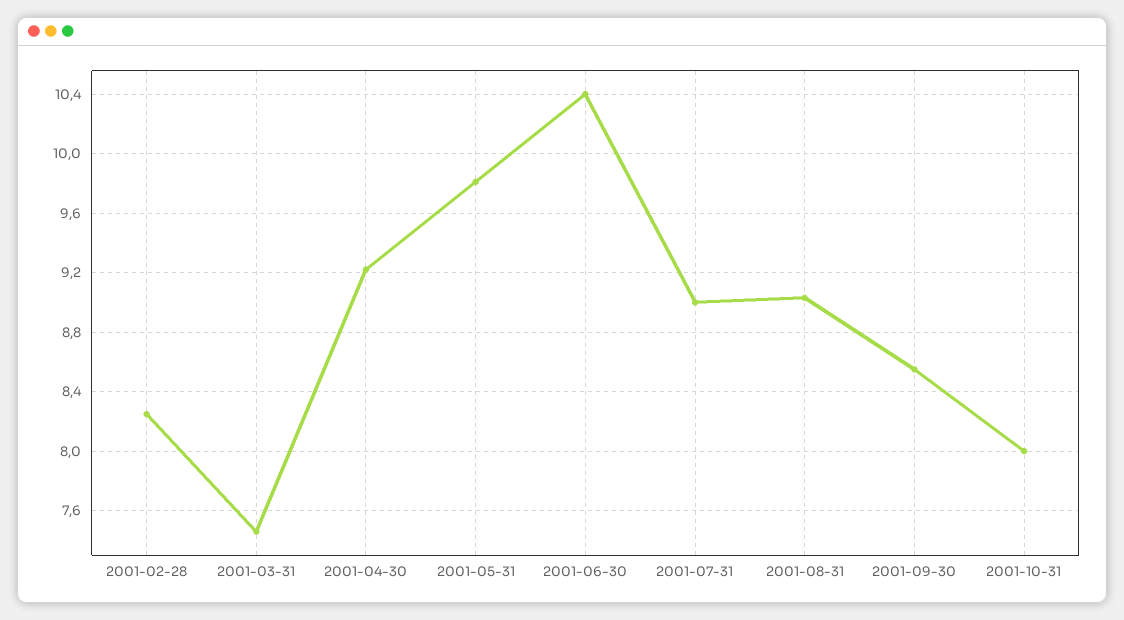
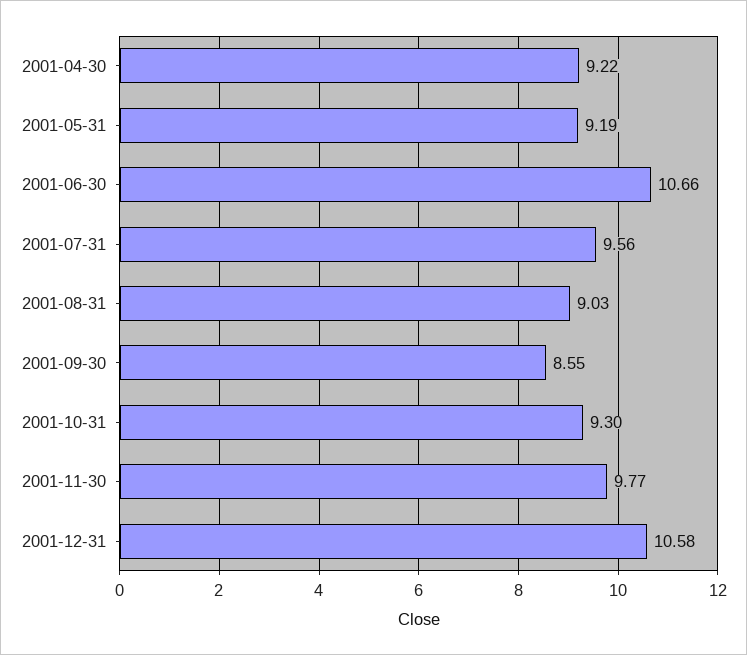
2001-02-28: 8.25 -> none
2001-03-31: 7.45 -> none
2001-05-31: 9.8 -> 9.19
2001-06-30: 10.4 -> 10.66
2001-07-31: 9 -> 9.56
2001-10-31: 8 -> 9.3
2001-11-30: none -> 9.77
2001-12-31: none -> 10.58

